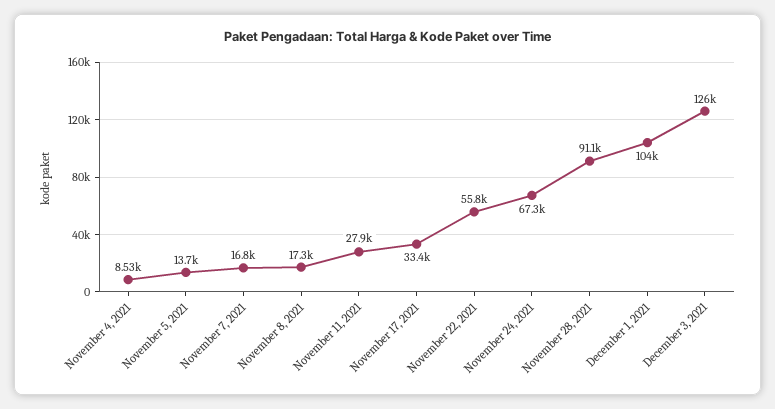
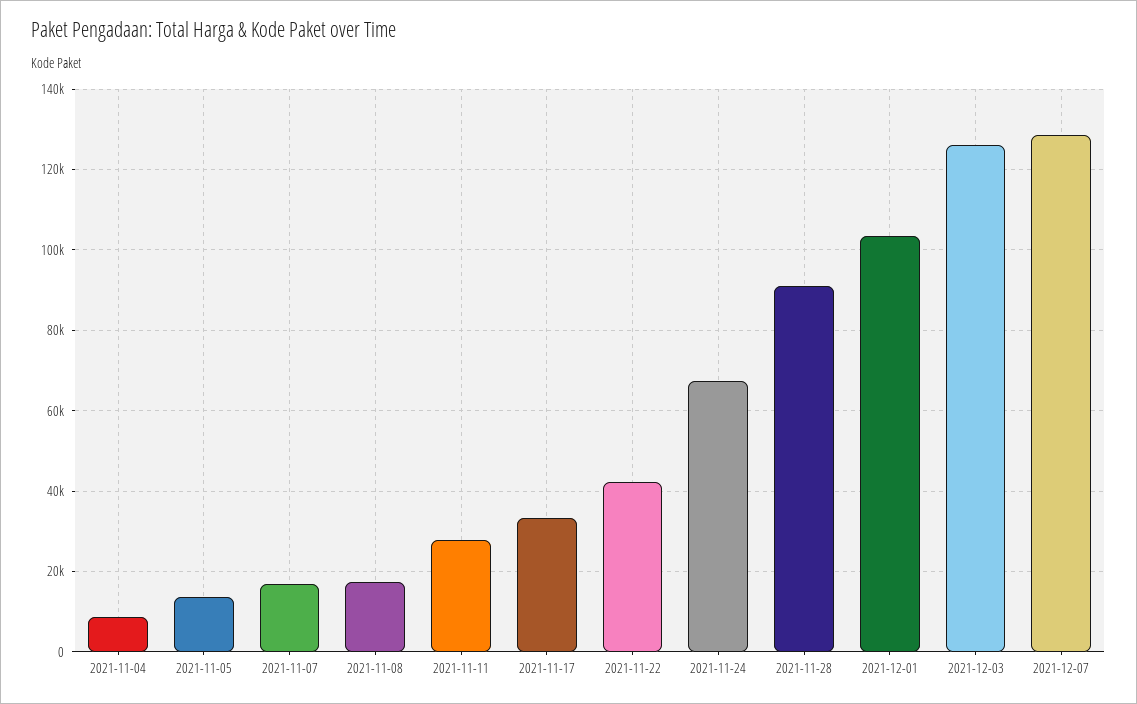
November 22, 2021: 55800 -> 42000
2021-12-07: none -> 128000

